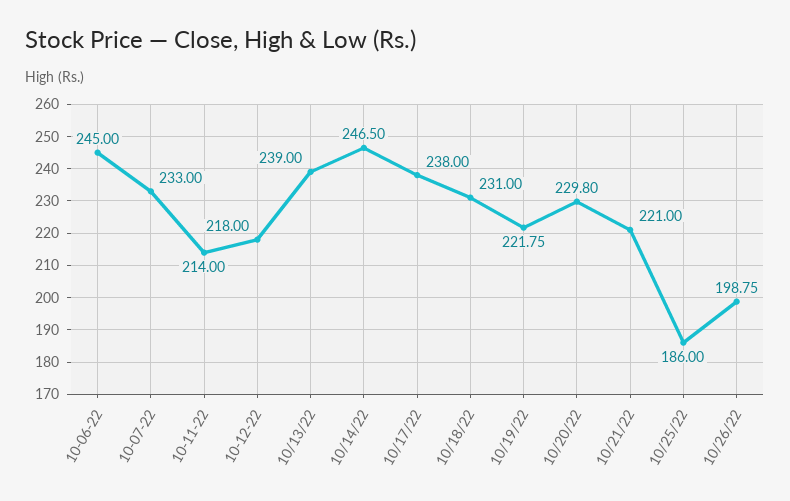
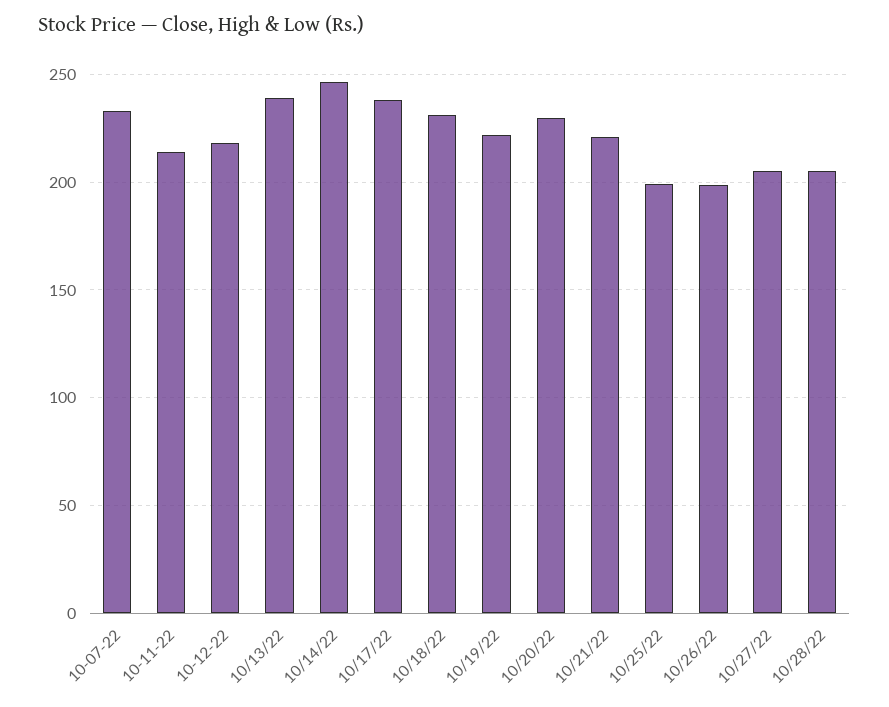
10-06-22: 245 -> none
10/25/22: 186 -> 200
10/27/22: none -> 205
10/28/22: none -> 205

